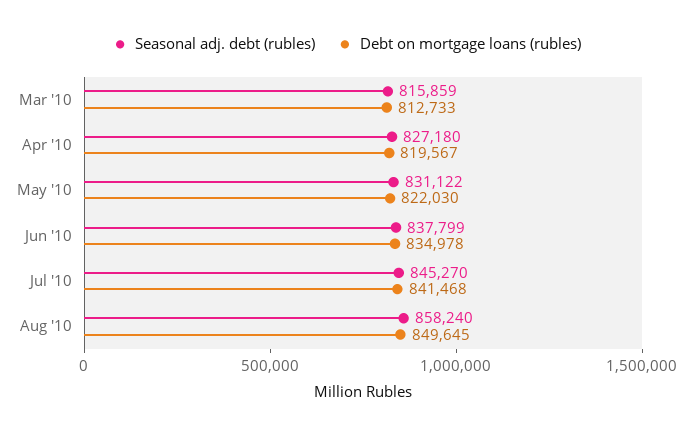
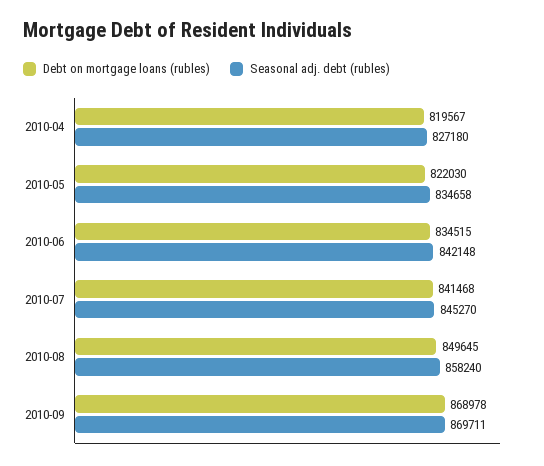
Seasonal adj. debt (rubles), Mar '10: 815859 -> none
Debt on mortgage loans (rubles), Mar '10: 812733 -> none
Seasonal adj. debt (rubles), May '10: 831122 -> 834658
Seasonal adj. debt (rubles), Jun '10: 837799 -> 842148
Debt on mortgage loans (rubles), Jun '10: 834978 -> 834515
Debt on mortgage loans (rubles), 2010-09: none -> 868978
Seasonal adj. debt (rubles), 2010-09: none -> 869711

